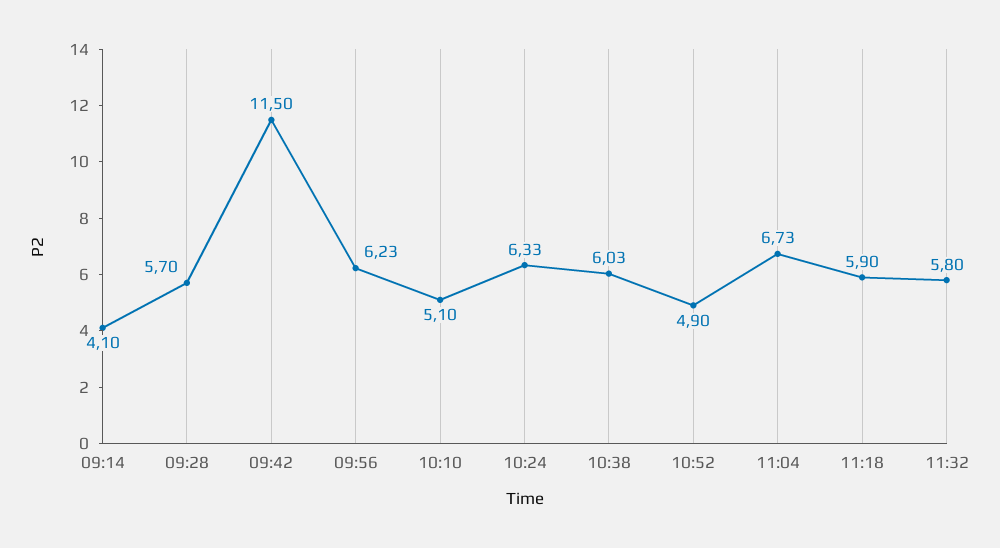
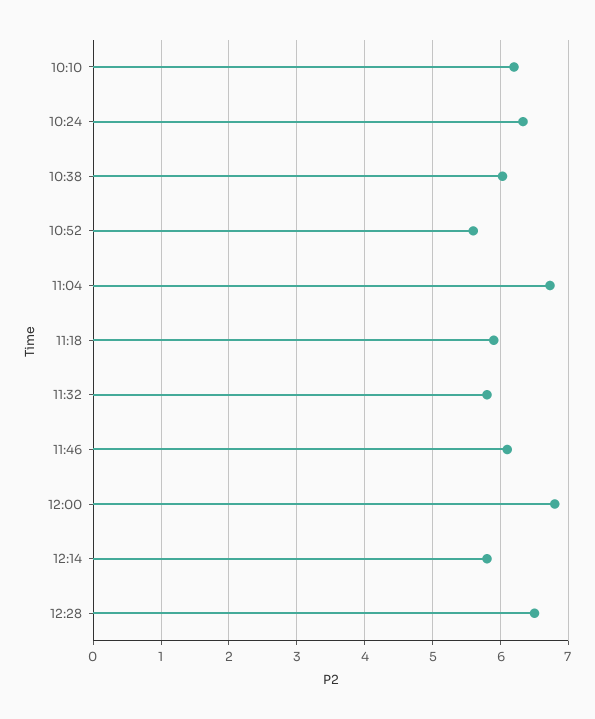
09:14: 4.1 -> none
09:28: 5.7 -> none
09:42: 11.5 -> none
09:56: 6.23 -> none
10:10: 5.1 -> 6.2
10:52: 4.9 -> 5.6
11:46: none -> 6.1
12:00: none -> 6.8
12:14: none -> 5.8
12:28: none -> 6.5

